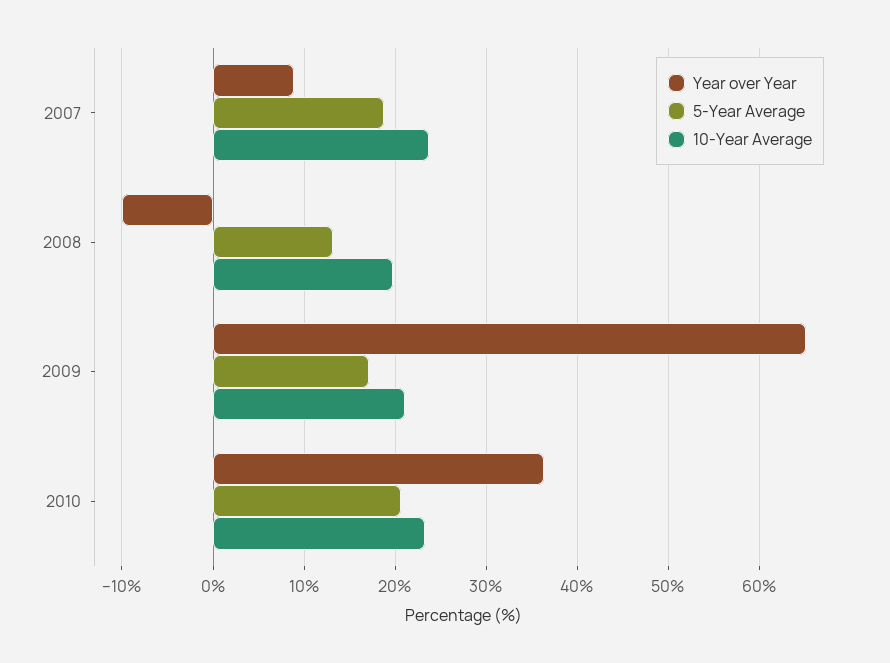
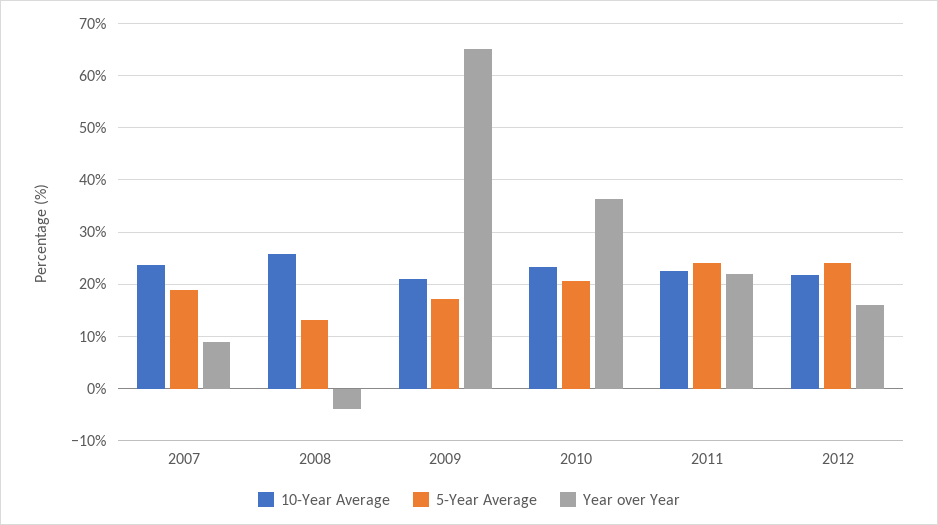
Year over Year, 2008: -10 -> -4
10-Year Average, 2008: 20 -> 26
10-Year Average, 2011: none -> 22
5-Year Average, 2011: none -> 24
Year over Year, 2011: none -> 22
10-Year Average, 2012: none -> 22
5-Year Average, 2012: none -> 24
Year over Year, 2012: none -> 16

